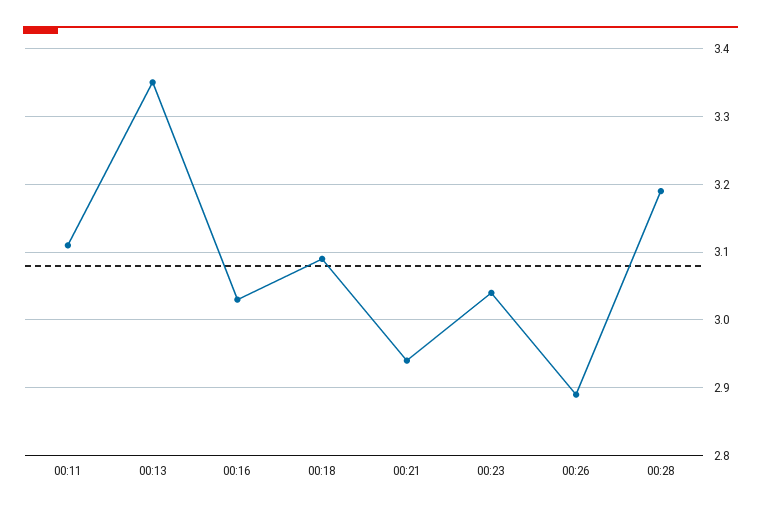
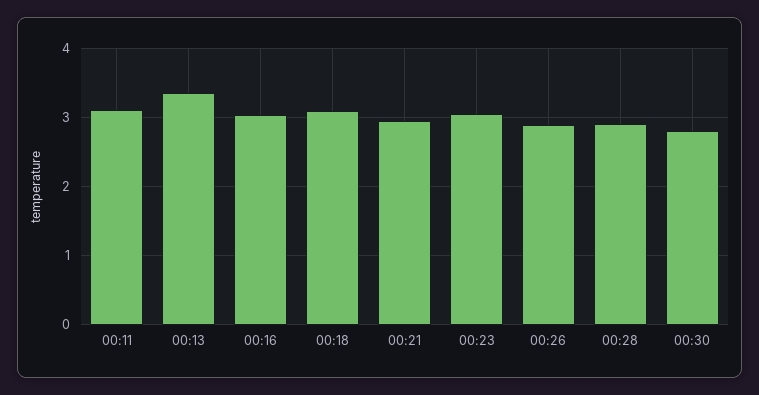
00:28: 3.19 -> 2.9
00:30: none -> 2.8

